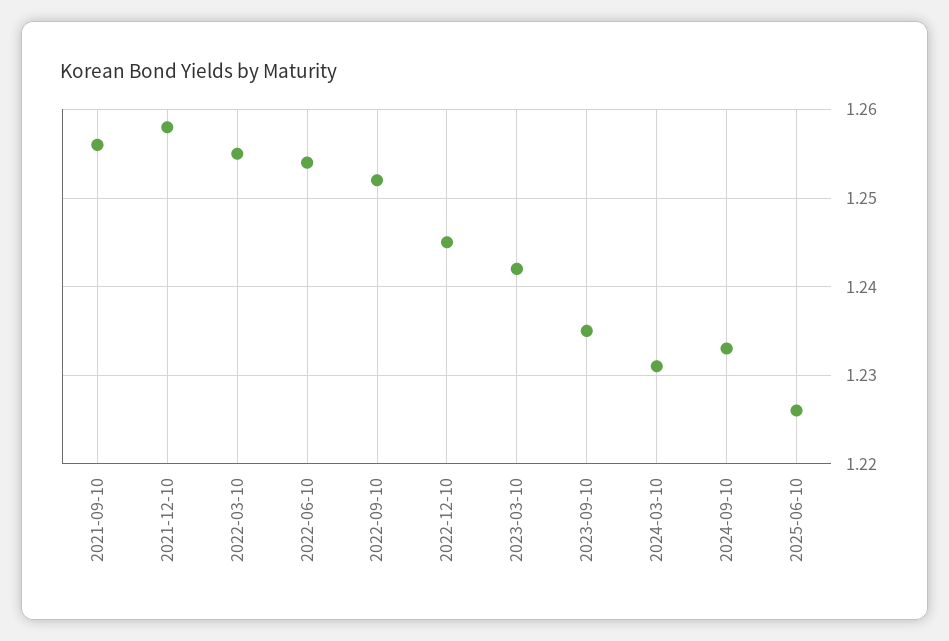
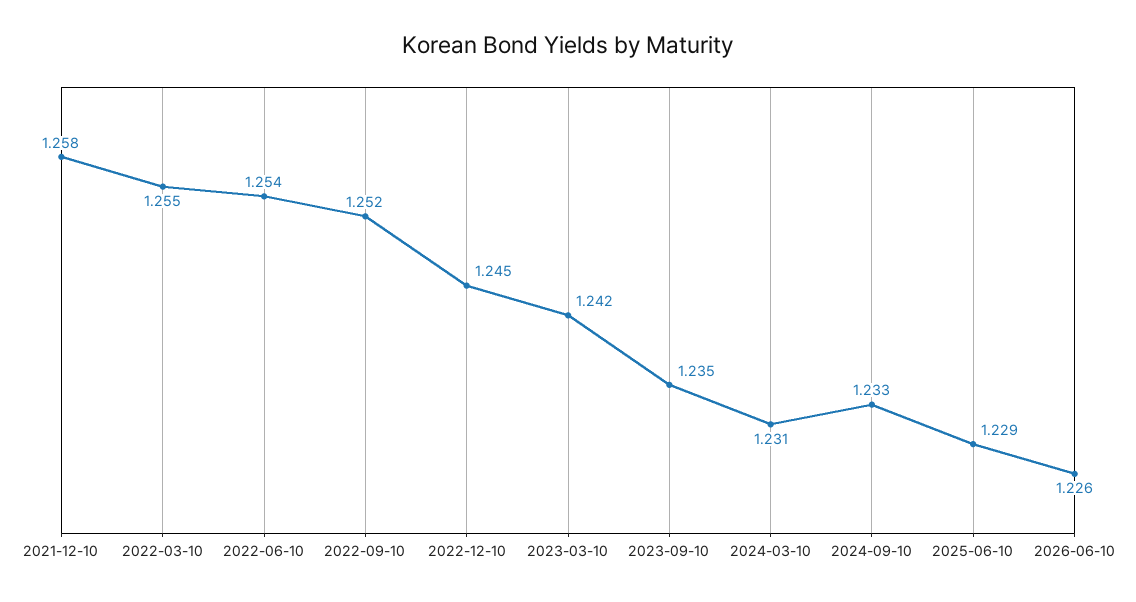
2021-09-10: 1.256 -> none
2025-06-10: 1.226 -> 1.229
2026-06-10: none -> 1.226

